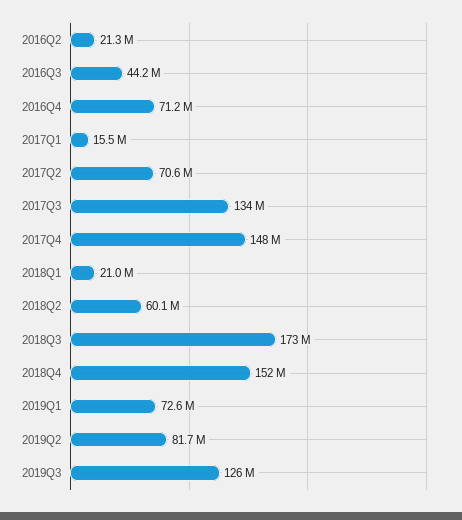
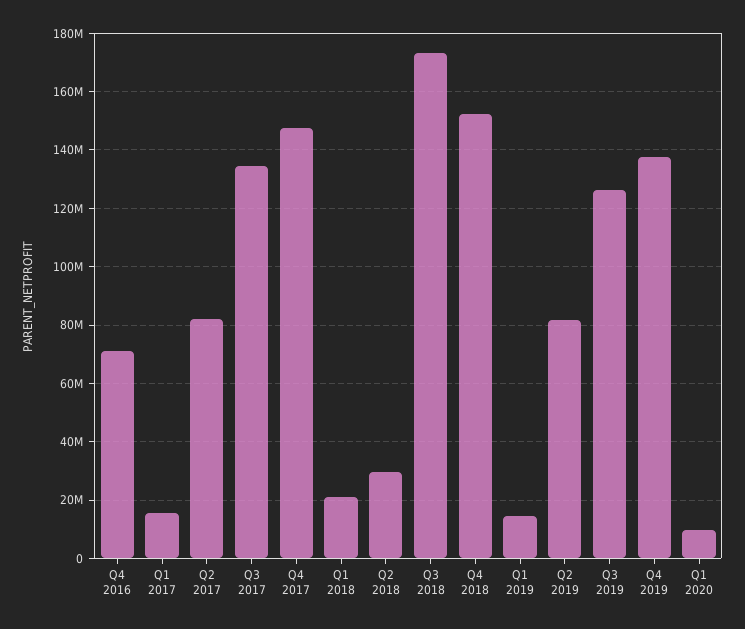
2016Q2: 21300000 -> none
2016Q3: 44200000 -> none
2017Q2: 70600000 -> 82500000
2018Q2: 60100000 -> 30000000
2019Q1: 72600000 -> 15000000
Q4 2019: none -> 137500000
Q1 2020: none -> 10000000

